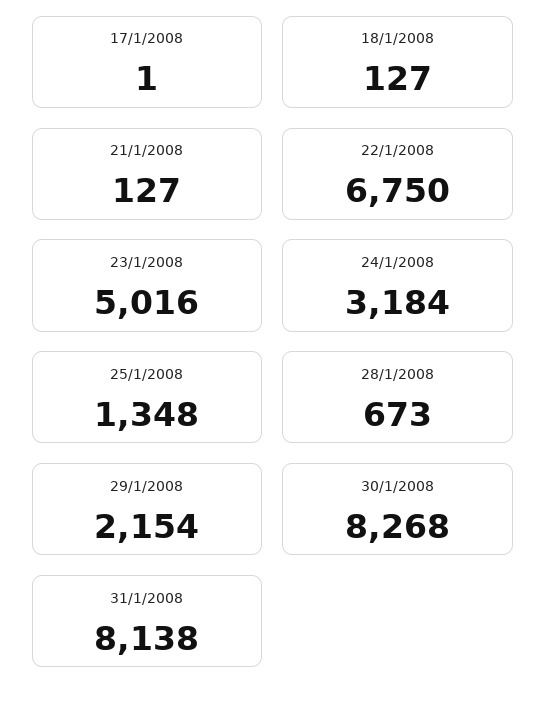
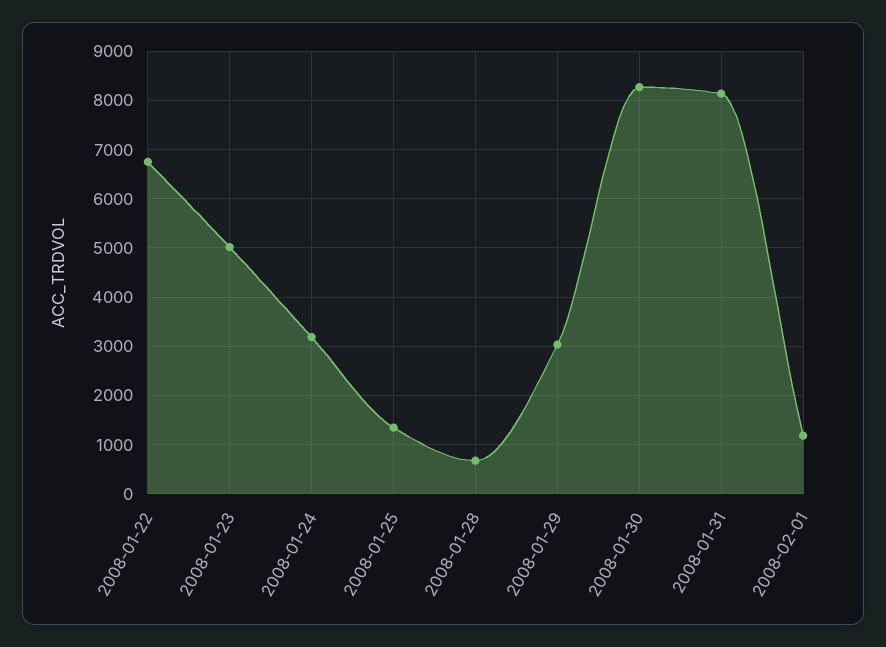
17/1/2008: 1 -> none
18/1/2008: 127 -> none
21/1/2008: 127 -> none
29/1/2008: 2154 -> 3000
2008-02-01: none -> 1200

